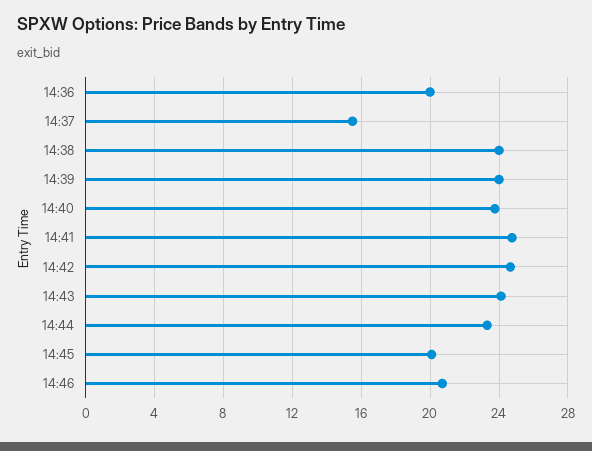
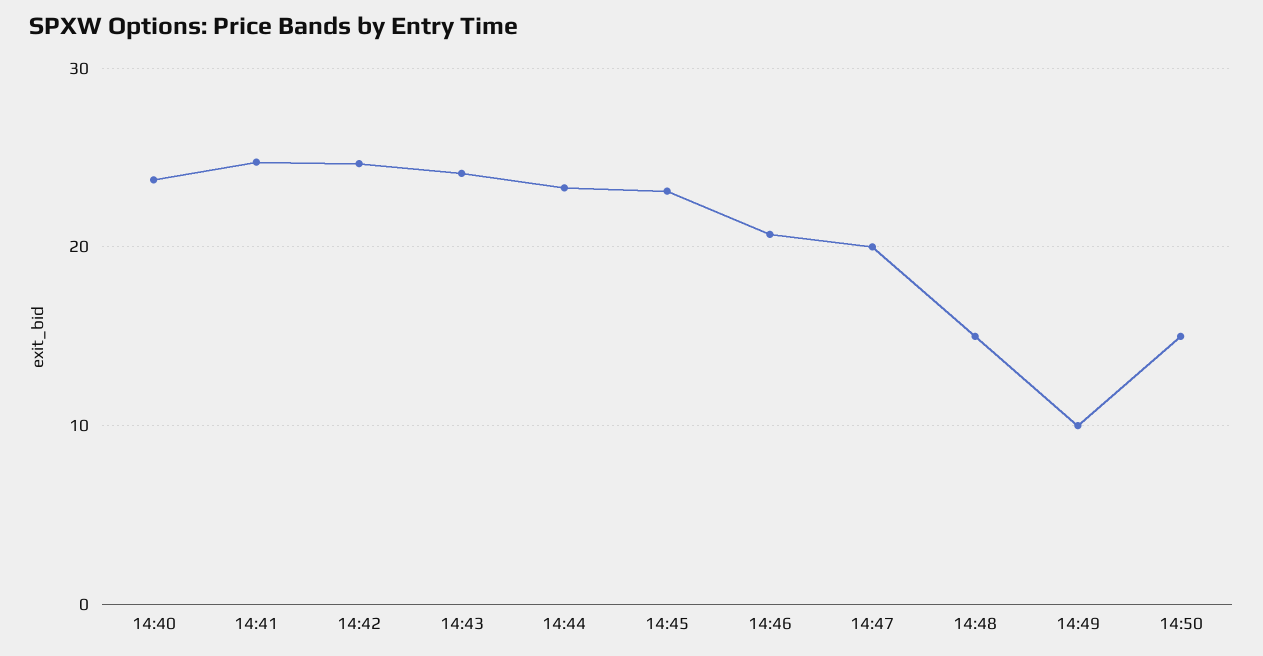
14:36: 20 -> none
14:37: 15.5 -> none
14:38: 24 -> none
14:39: 24 -> none
14:45: 20 -> 23
14:47: none -> 20
14:48: none -> 15
14:49: none -> 10
14:50: none -> 15

